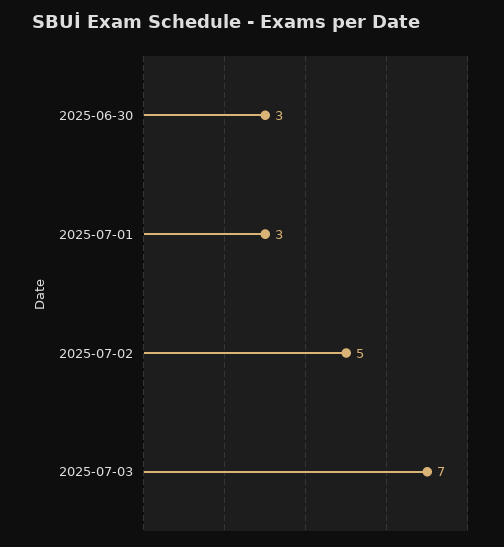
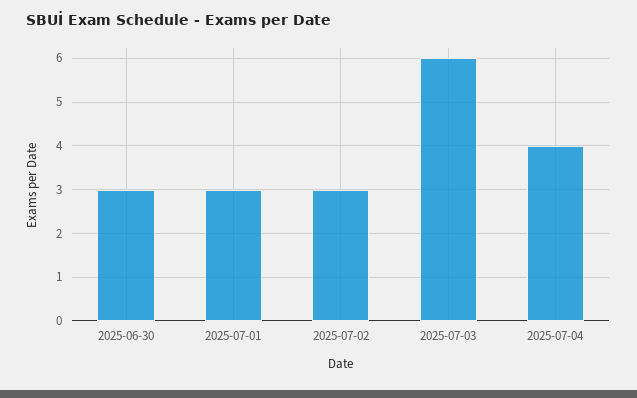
2025-07-02: 5 -> 3
2025-07-03: 7 -> 6
2025-07-04: none -> 4

